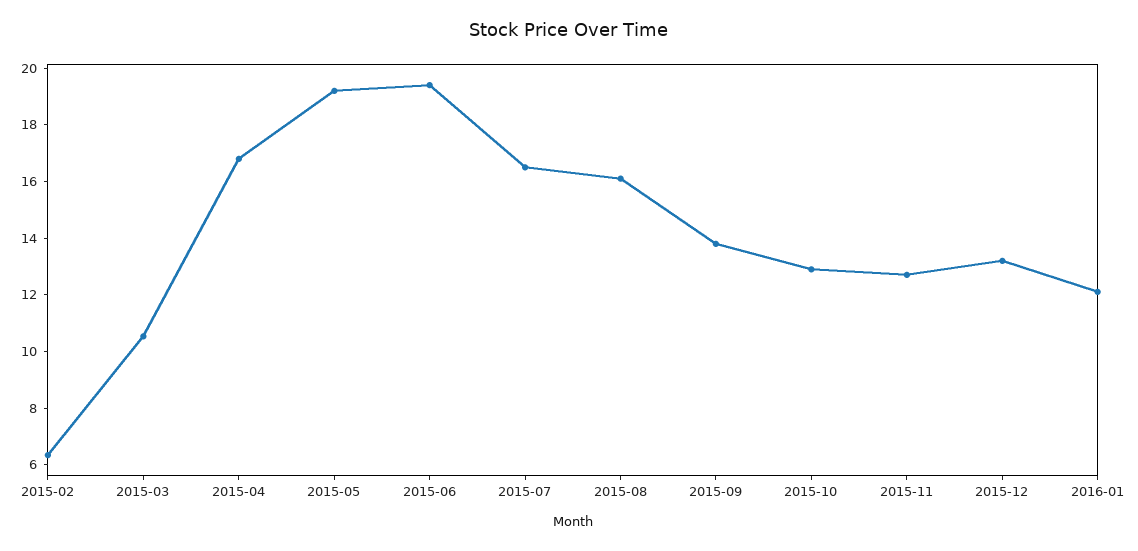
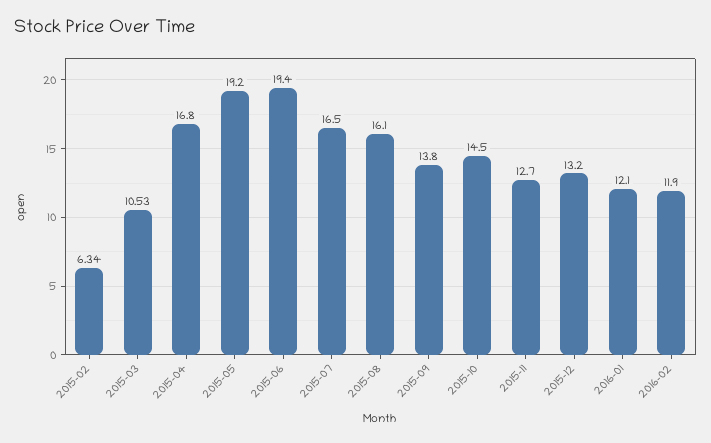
2015-10: 13 -> 14.5
2016-02: none -> 11.9

